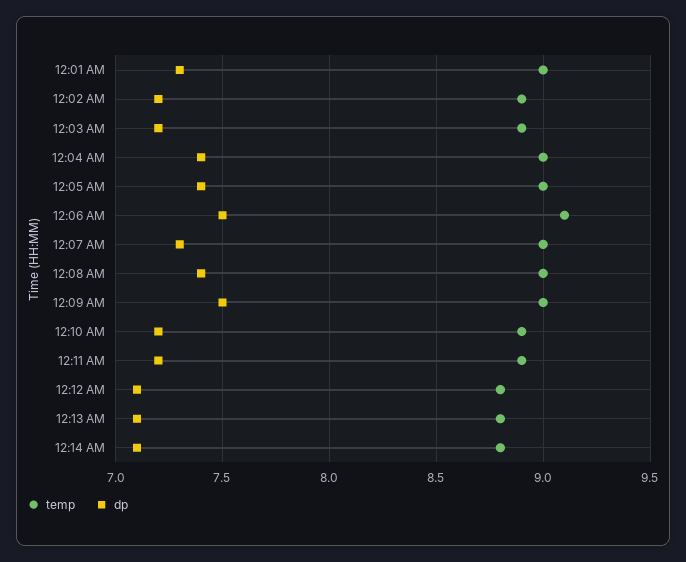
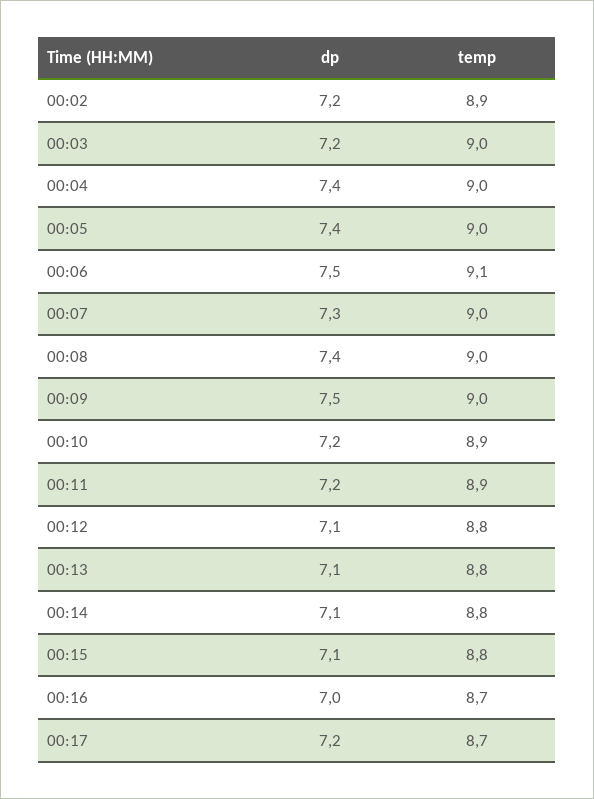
temp, 12:01 AM: 9 -> none
dp, 12:01 AM: 7.3 -> none
temp, 12:03 AM: 8.9 -> 9
dp, 00:15: none -> 7.1
temp, 00:15: none -> 8.8
dp, 00:16: none -> 7
temp, 00:16: none -> 8.7
dp, 00:17: none -> 7.2
temp, 00:17: none -> 8.7

